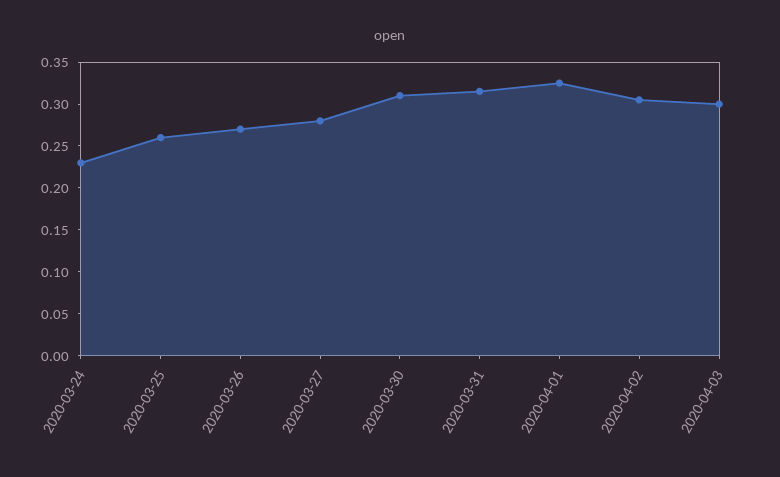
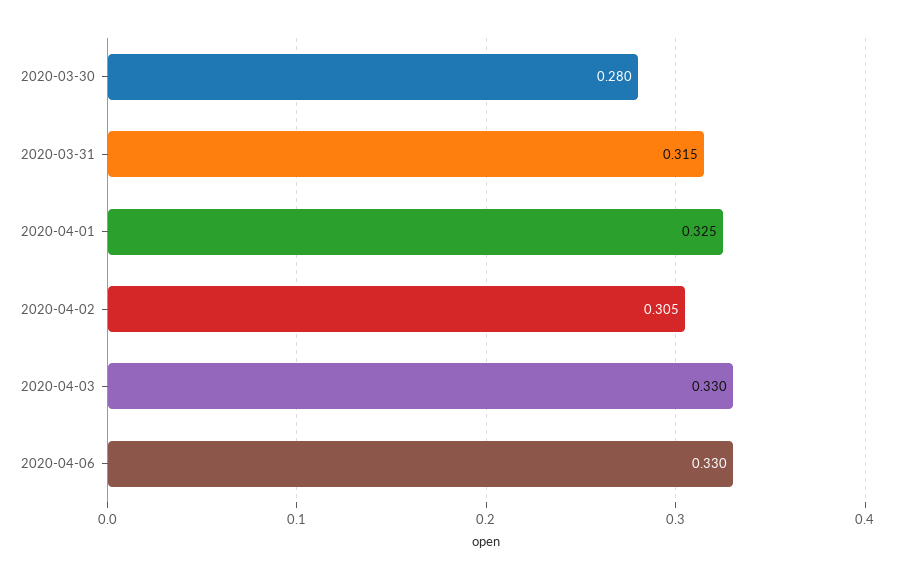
2020-03-24: 0.23 -> none
2020-03-25: 0.26 -> none
2020-03-26: 0.27 -> none
2020-03-27: 0.28 -> none
2020-03-30: 0.31 -> 0.28
2020-04-03: 0.3 -> 0.33
2020-04-06: none -> 0.33

